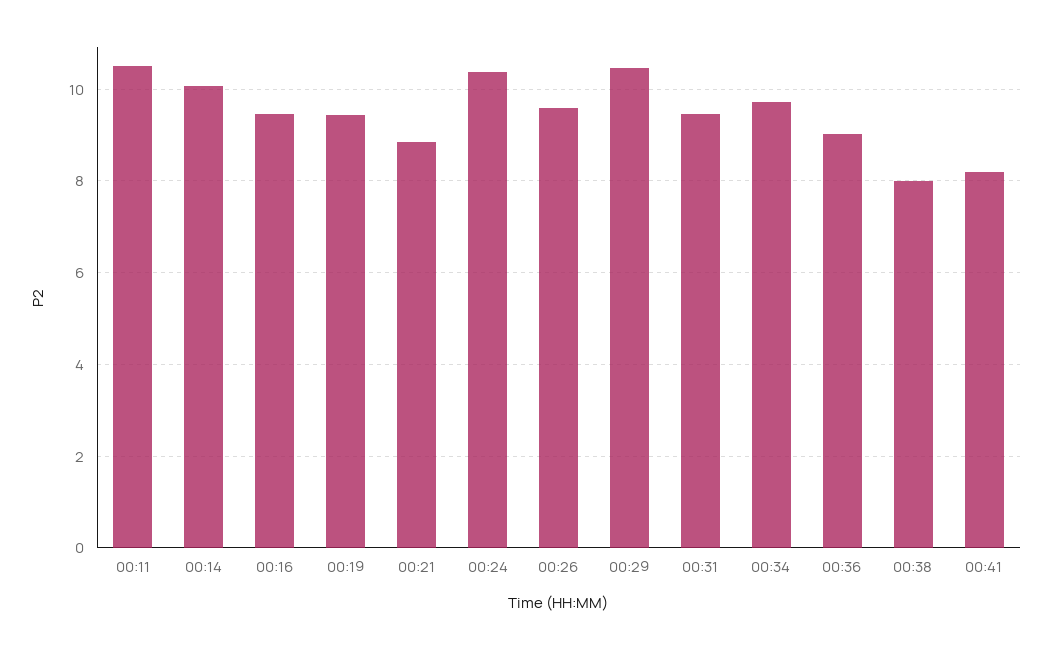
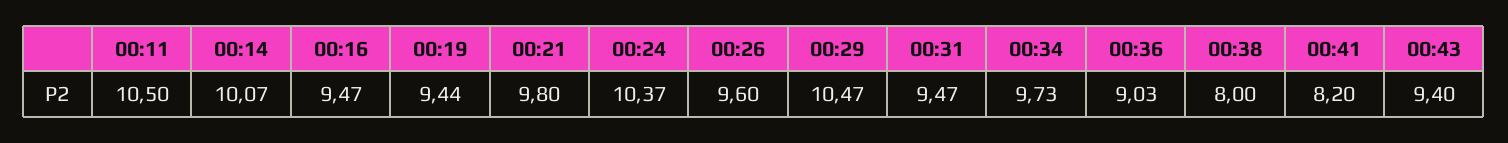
00:21: 8.8 -> 9.8
00:43: none -> 9.4

